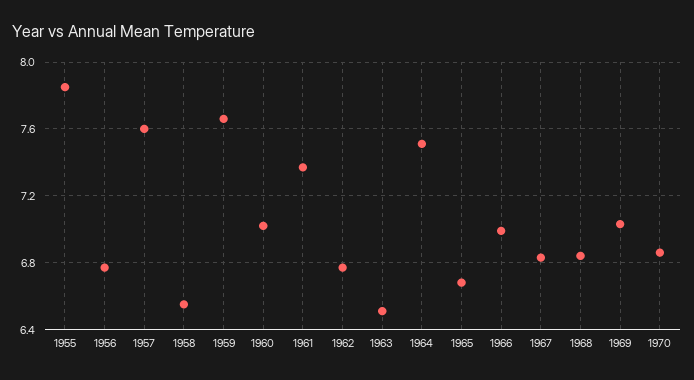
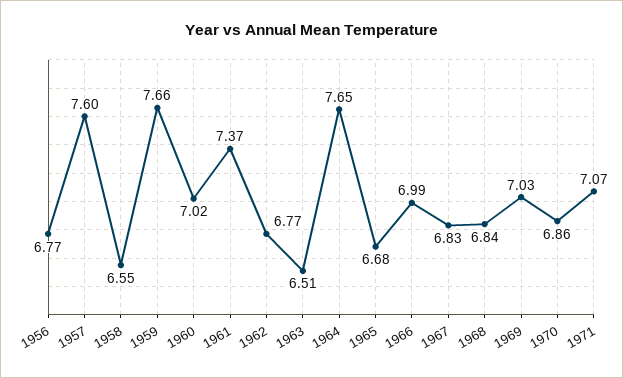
1955: 7.85 -> none
1964: 7.5 -> 7.65
1971: none -> 7.07

